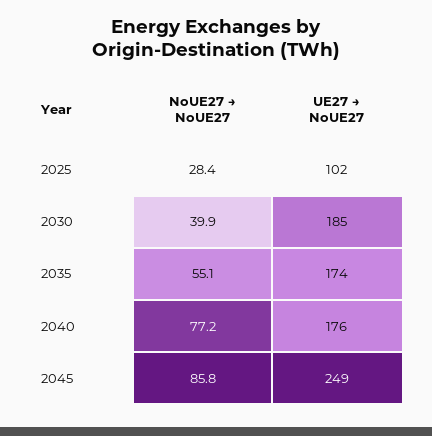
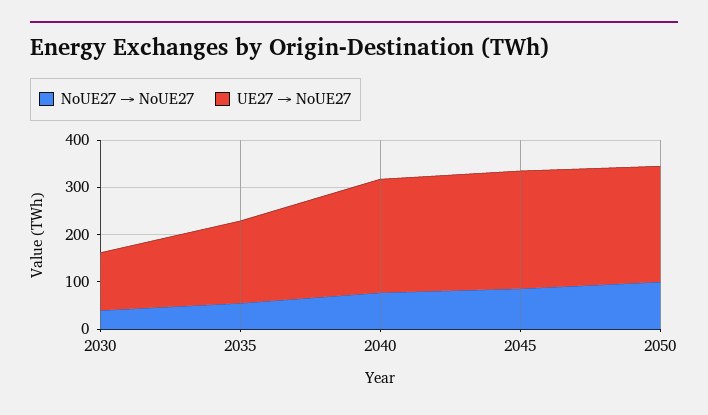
NoUE27 → NoUE27, 2025: 28.4 -> none
UE27 → NoUE27, 2025: 102 -> none
UE27 → NoUE27, 2030: 185 -> 120
UE27 → NoUE27, 2040: 176 -> 240
NoUE27 → NoUE27, 2050: none -> 100
UE27 → NoUE27, 2050: none -> 240

